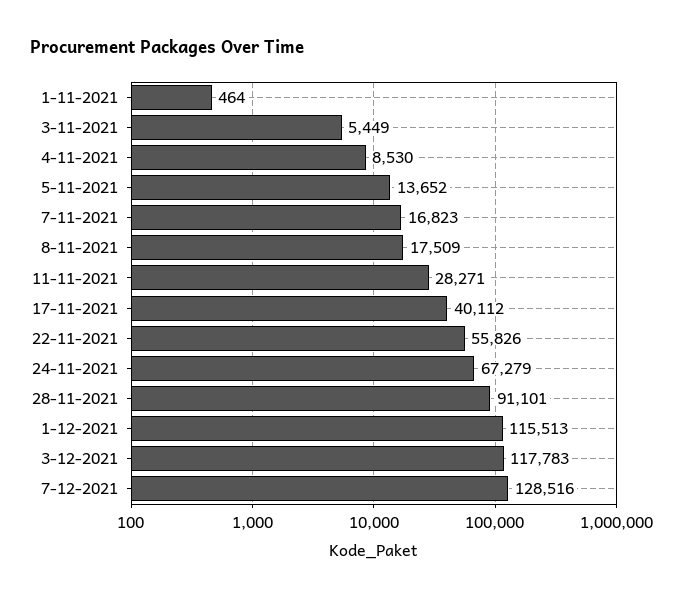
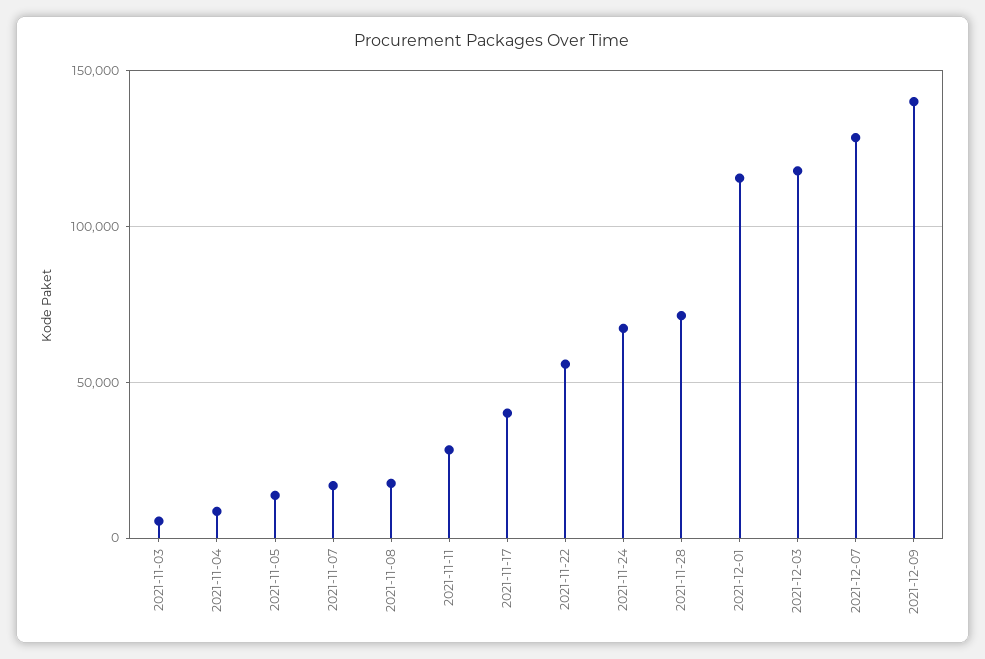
1-11-2021: 464 -> none
28-11-2021: 91101 -> 70000
2021-12-09: none -> 140000

